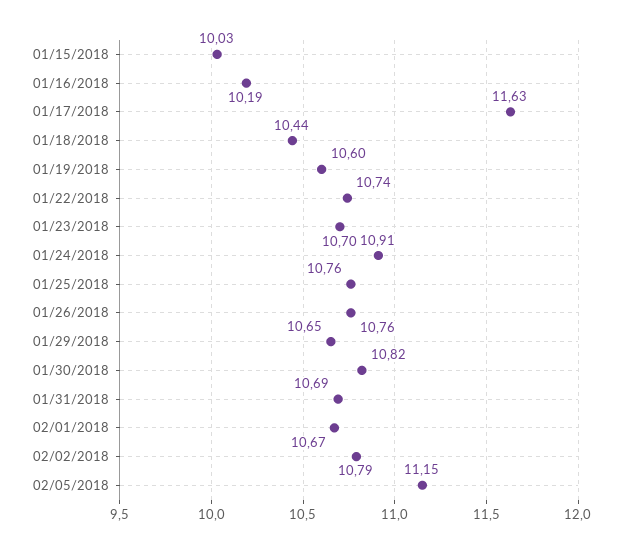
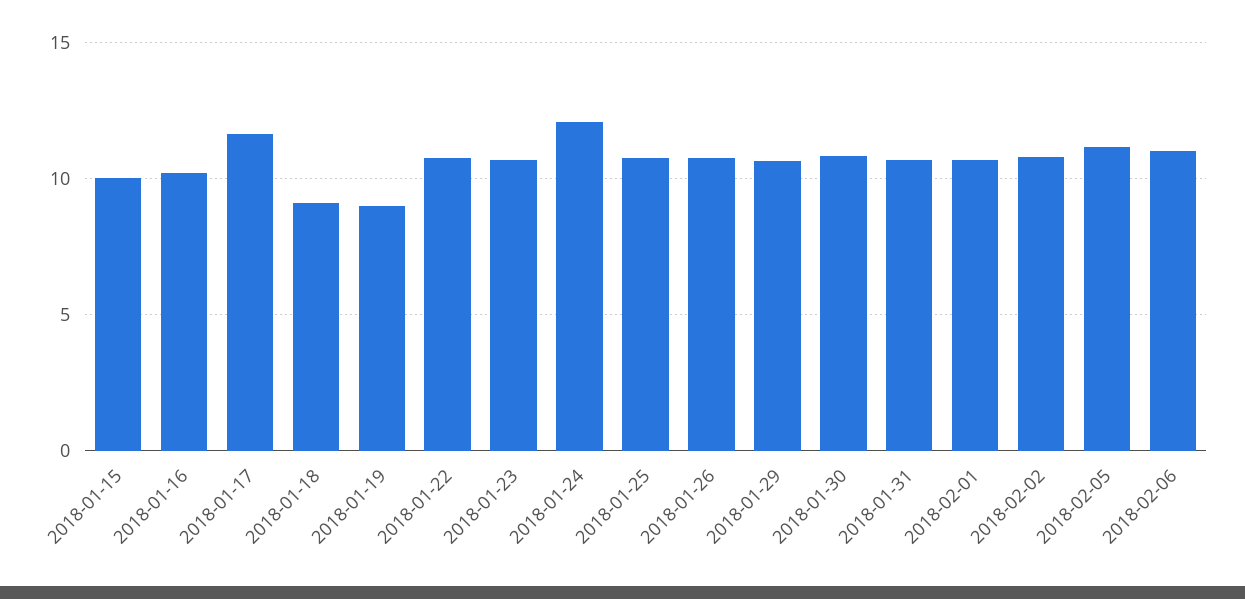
01/18/2018: 10.44 -> 9
01/19/2018: 10.6 -> 9
01/24/2018: 10.91 -> 12
2018-02-06: none -> 11

